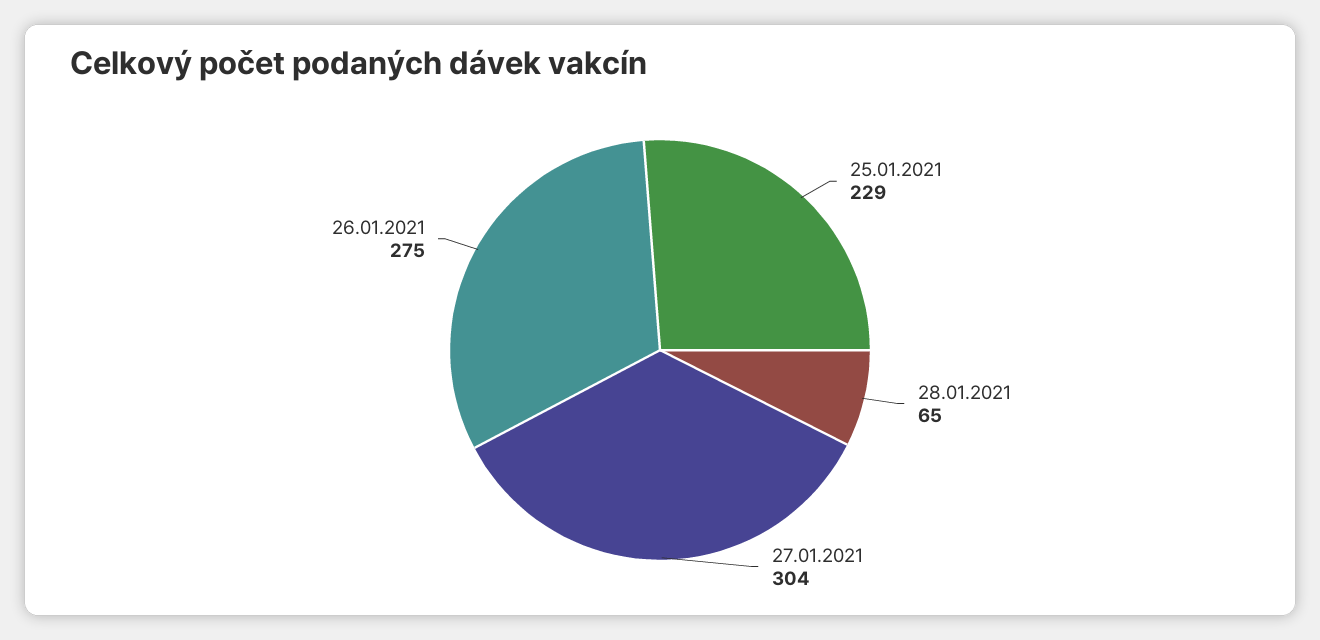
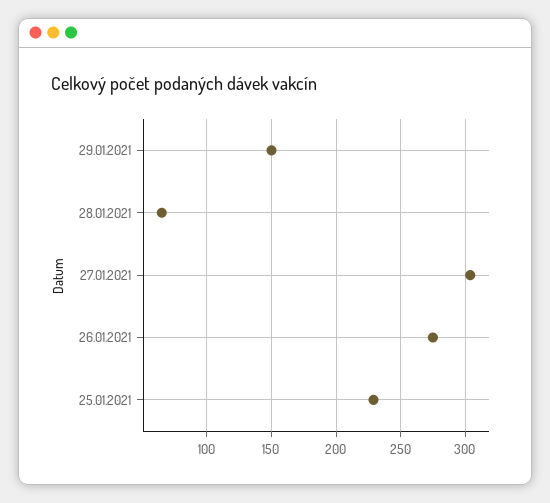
29.01.2021: none -> 150

